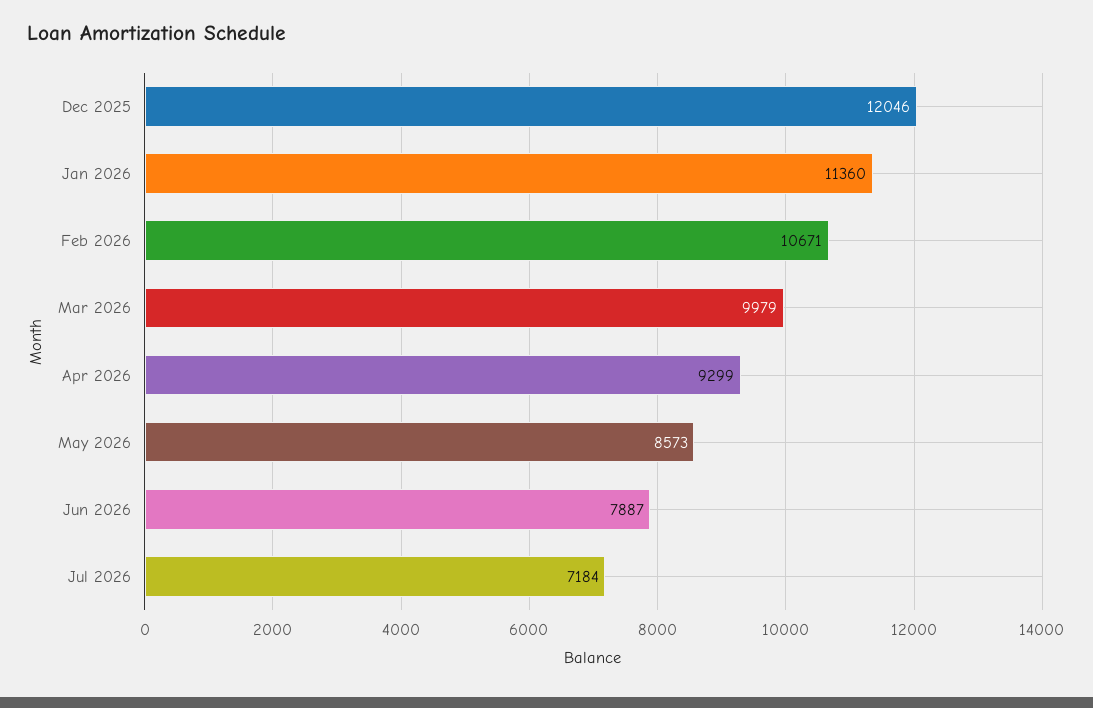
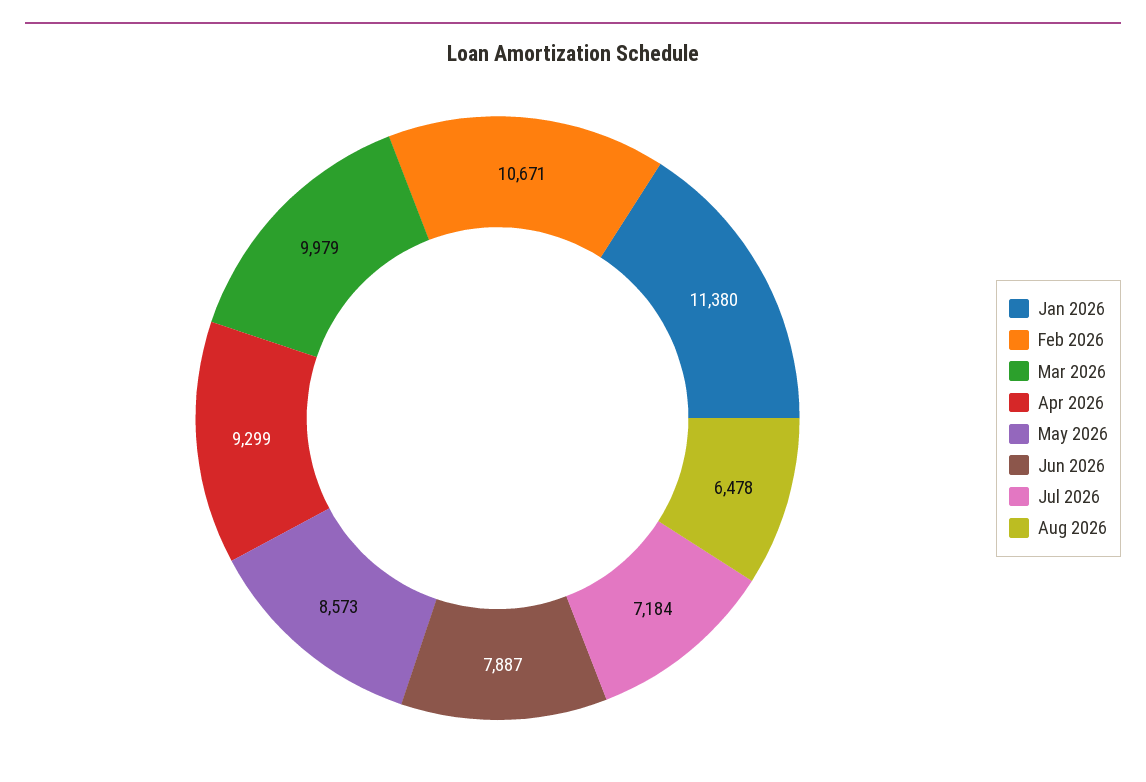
Dec 2025: 12046 -> none
Jan 2026: 11360 -> 11380
Aug 2026: none -> 6478

